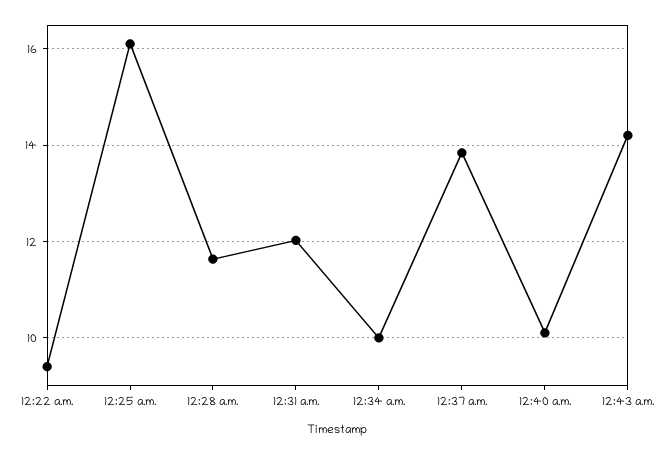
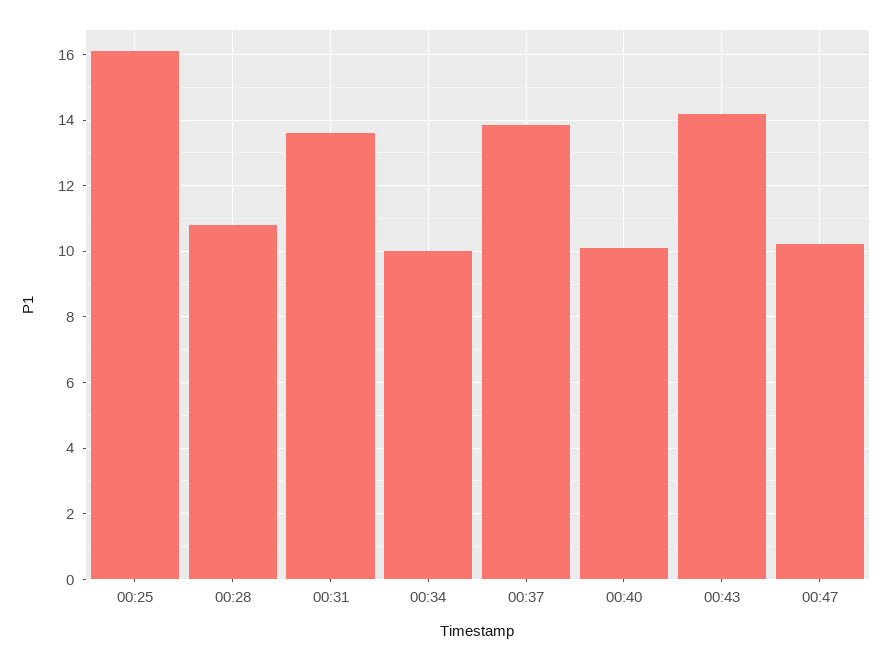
12:22 a.m.: 9.4 -> none
12:28 a.m.: 11.6 -> 10.8
12:31 a.m.: 12 -> 13.6
00:47: none -> 10.2

